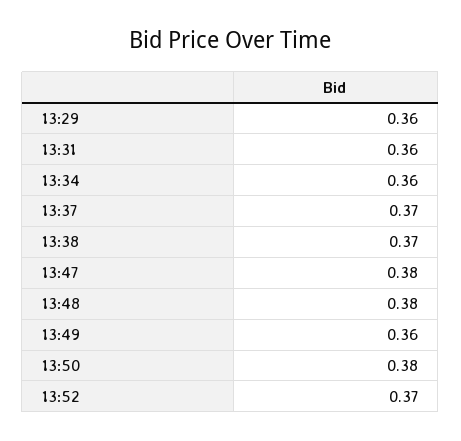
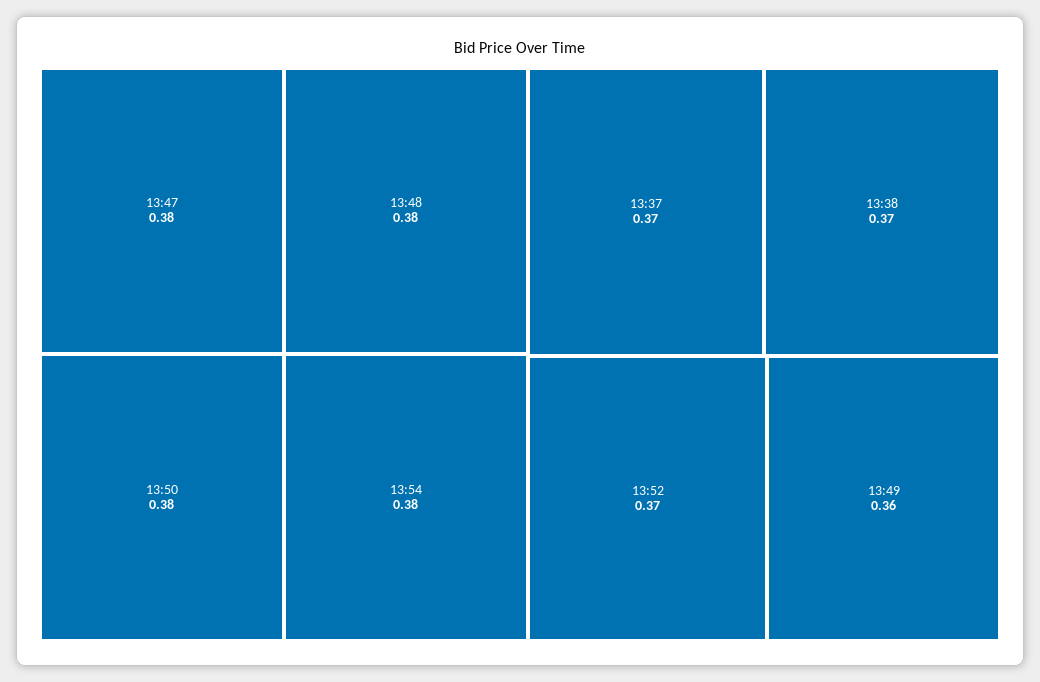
13:29: 0.36 -> none
13:31: 0.36 -> none
13:34: 0.36 -> none
13:54: none -> 0.38

